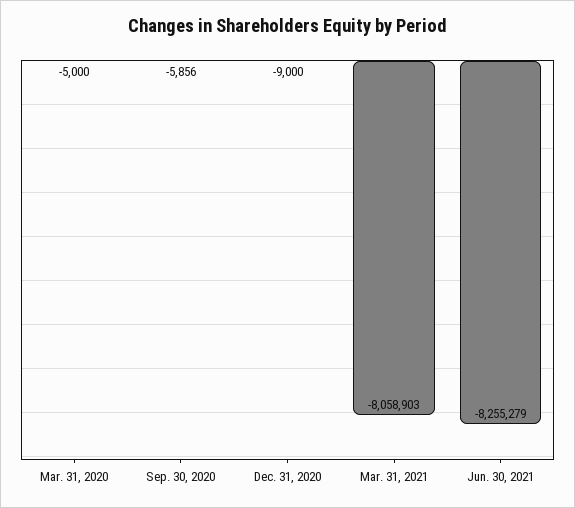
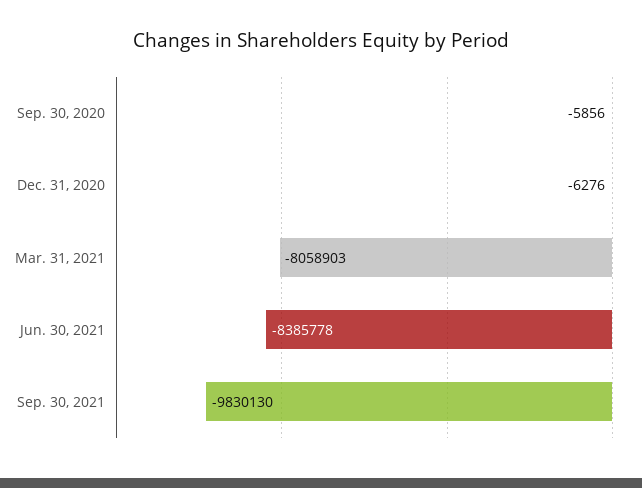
Mar. 31, 2020: -5000 -> none
Dec. 31, 2020: -9000 -> -6276
Jun. 30, 2021: -8255279 -> -8385778
Sep. 30, 2021: none -> -9830130

